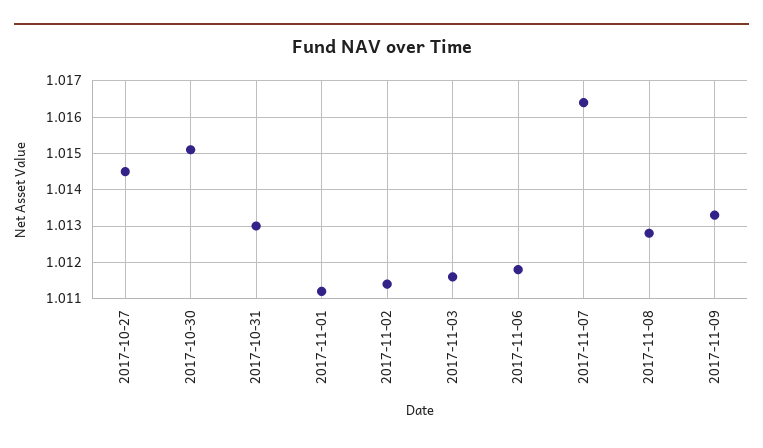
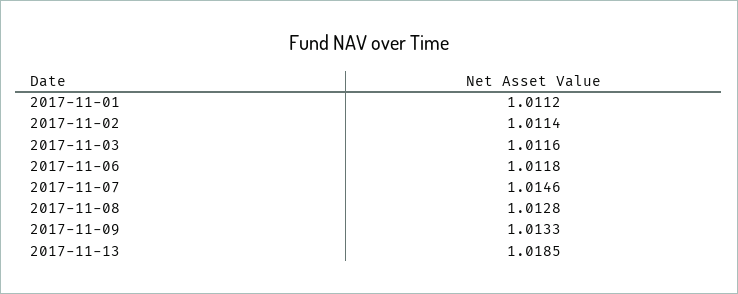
2017-10-27: 1.0145 -> none
2017-10-30: 1.015 -> none
2017-10-31: 1.013 -> none
2017-11-07: 1.0165 -> 1.0146
2017-11-13: none -> 1.0185

